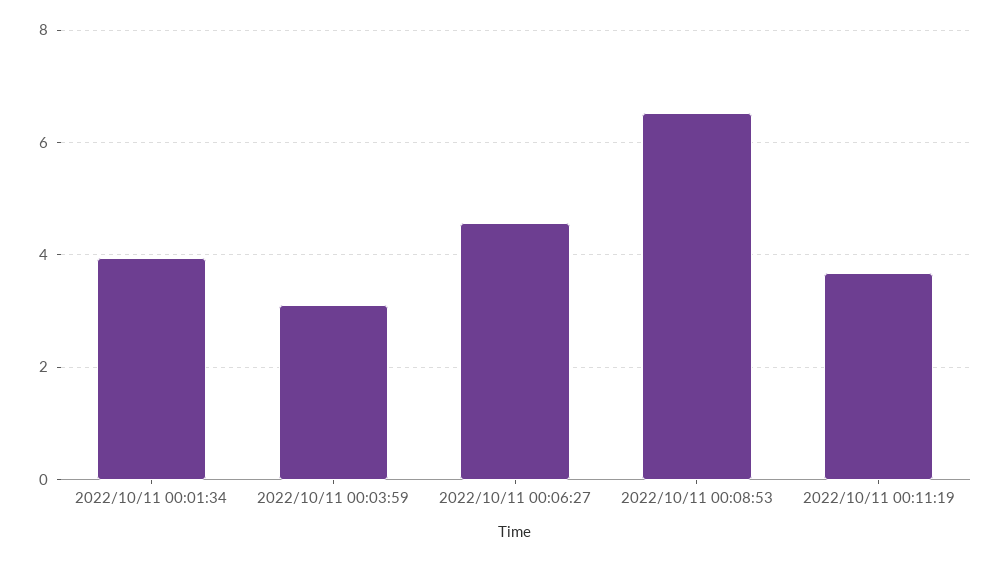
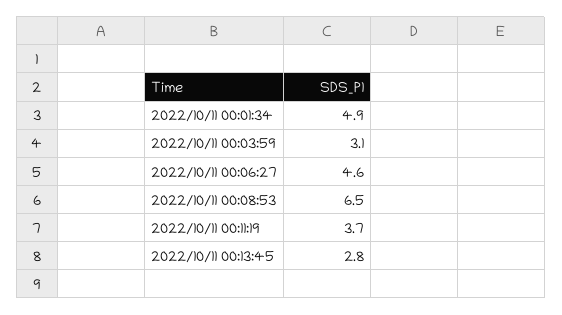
2022/10/11 00:01:34: 4 -> 4.9
2022/10/11 00:13:45: none -> 2.8

